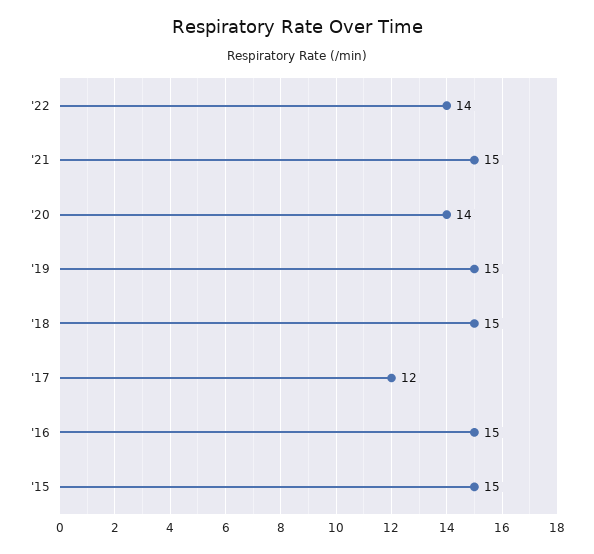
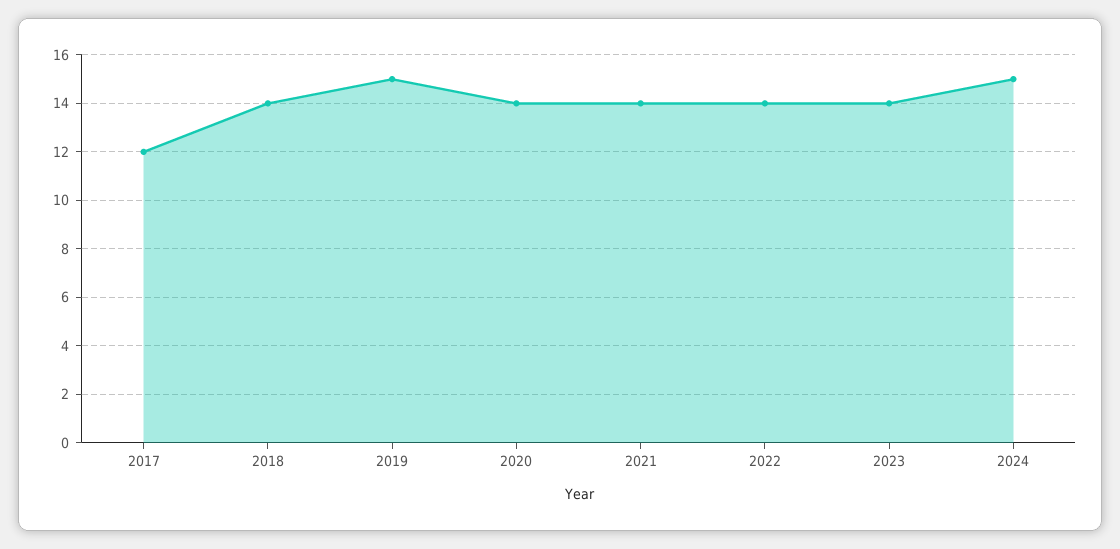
'21: 15 -> 14
'18: 15 -> 14
'16: 15 -> none
'15: 15 -> none
2023: none -> 14
2024: none -> 15

